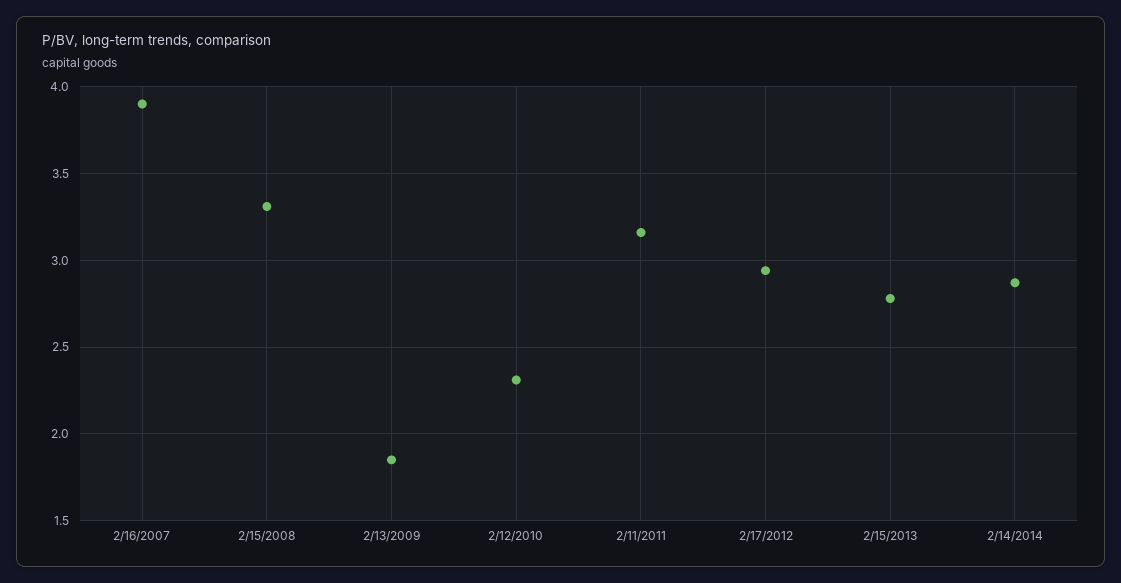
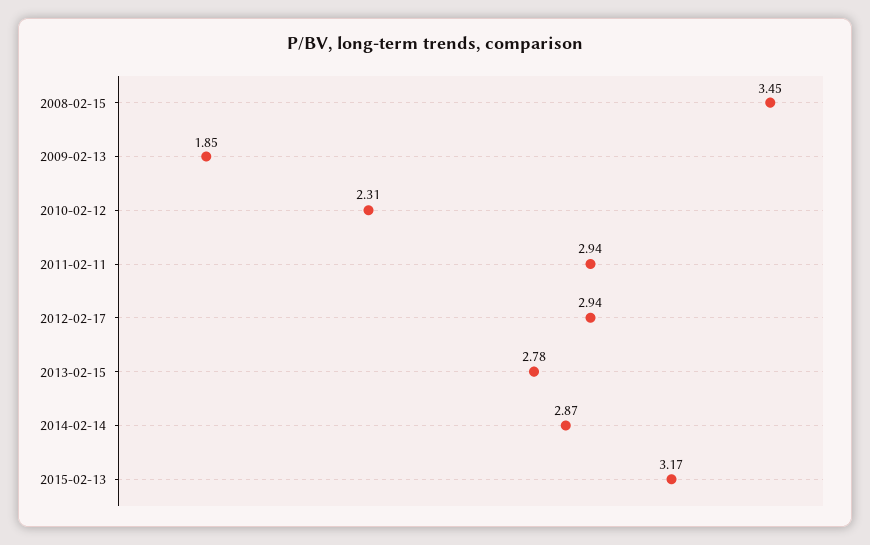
2/16/2007: 3.9 -> none
2/15/2008: 3.3 -> 3.45
2/11/2011: 3.15 -> 2.94
2015-02-13: none -> 3.17

